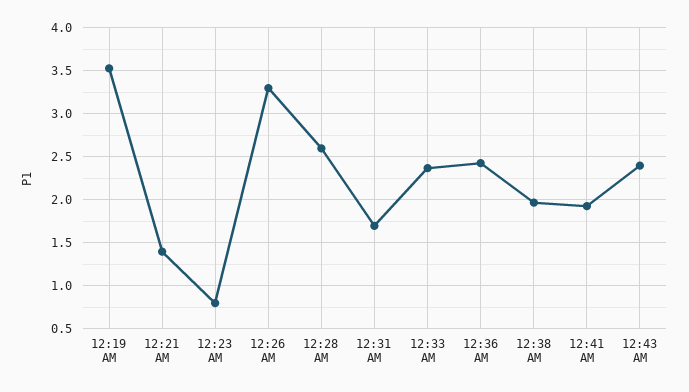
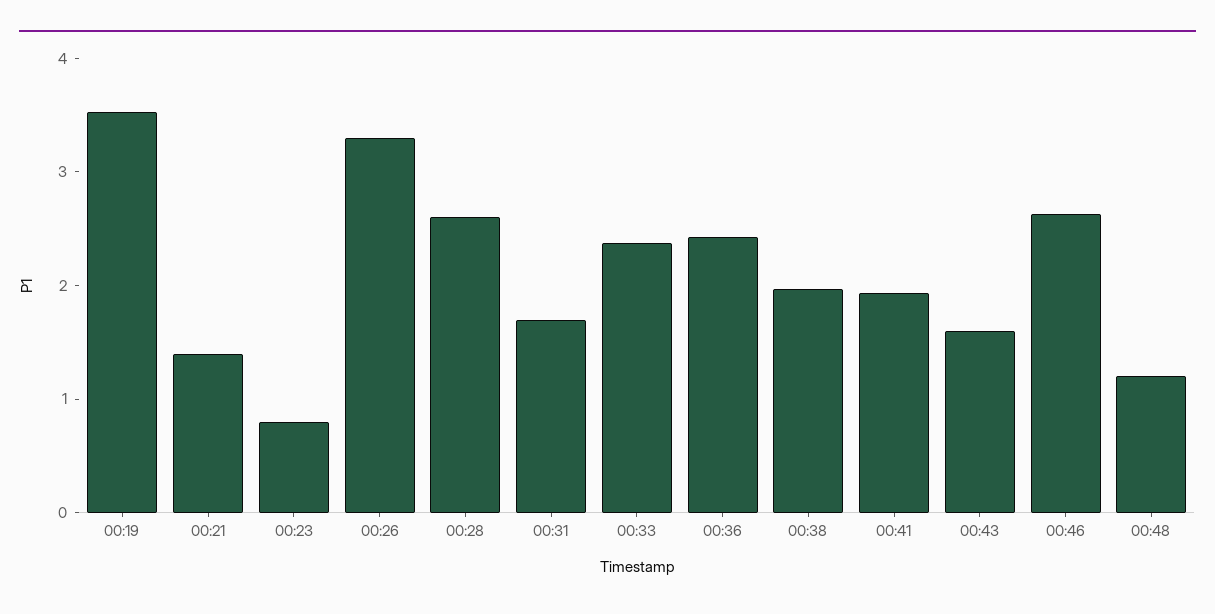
12:43 AM: 2.4 -> 1.6
00:46: none -> 2.6
00:48: none -> 1.2

